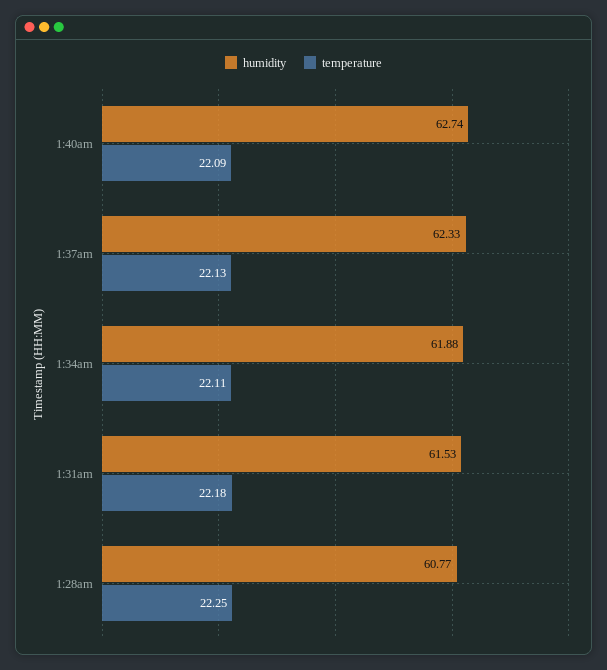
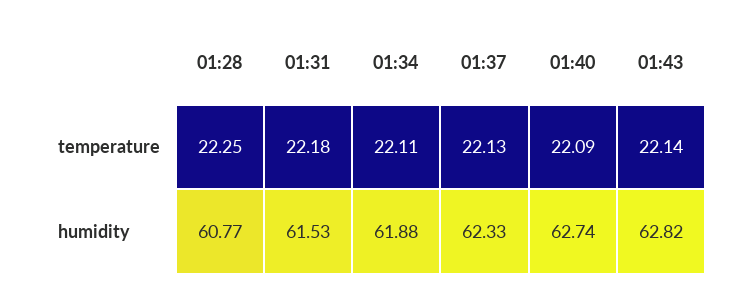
temperature, 01:43: none -> 22.14
humidity, 01:43: none -> 62.82

